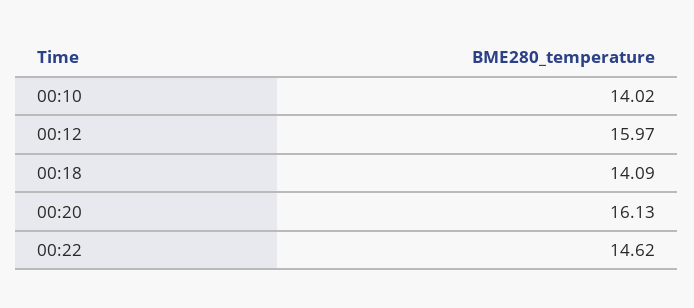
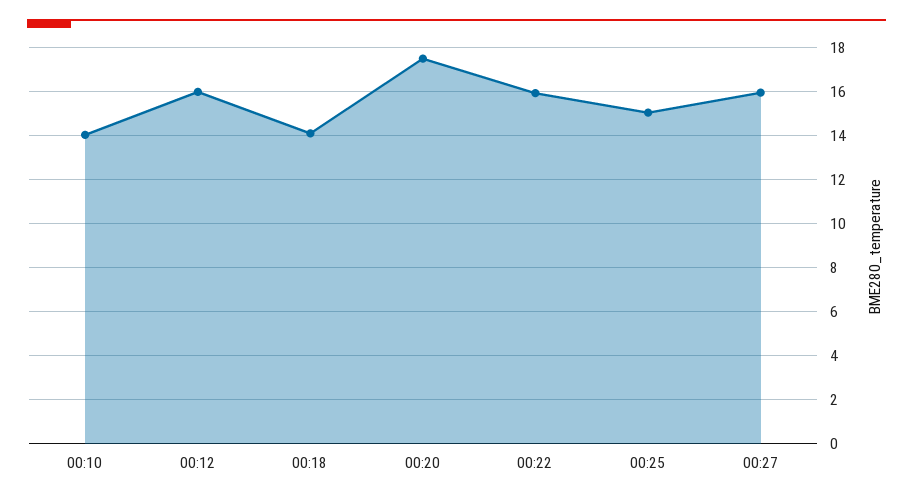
00:20: 16.13 -> 17.5
00:22: 14.62 -> 16
00:25: none -> 15
00:27: none -> 16

